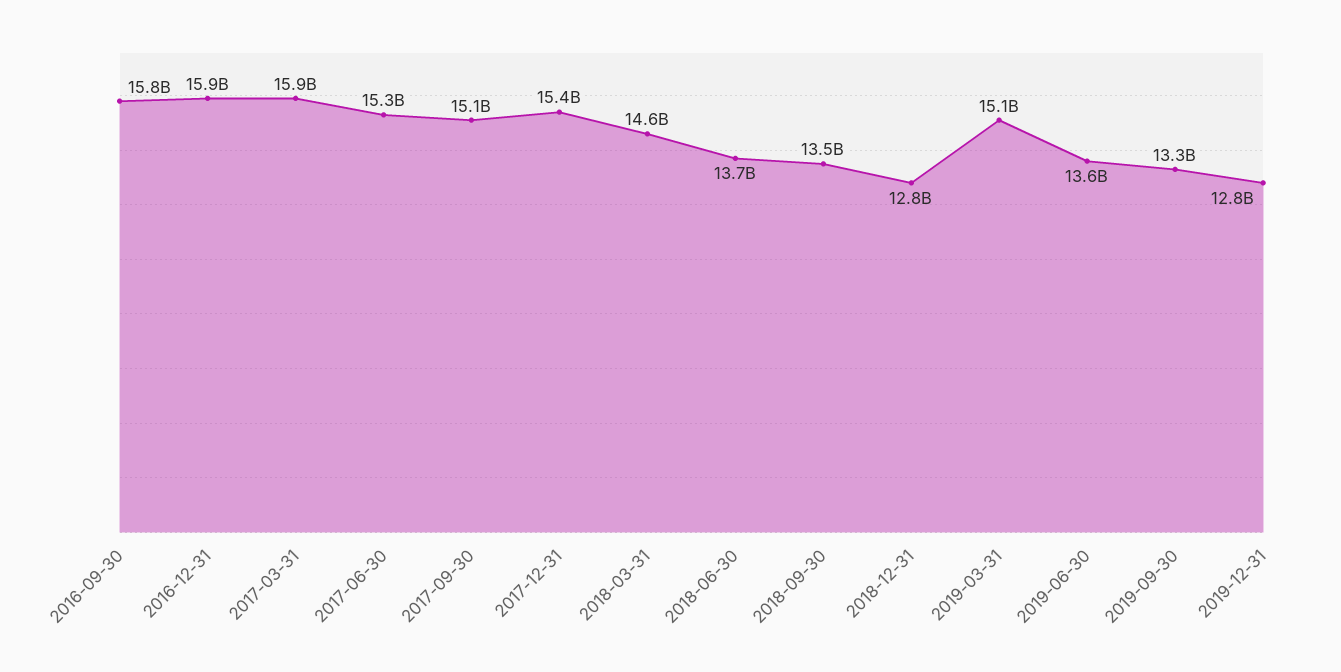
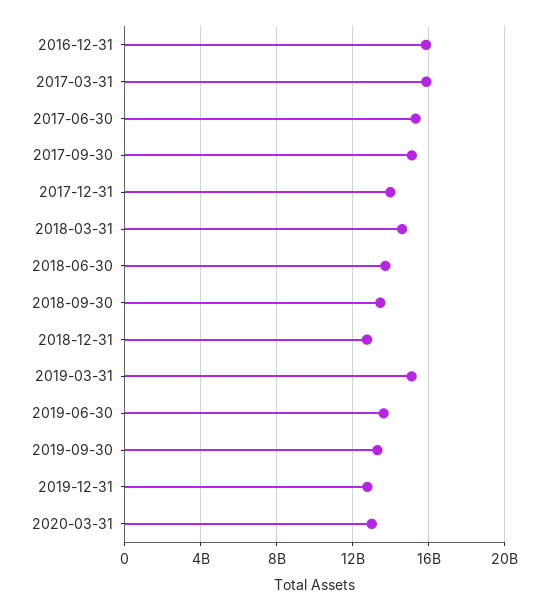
2016-09-30: 15800000000 -> none
2017-12-31: 15400000000 -> 14000000000
2020-03-31: none -> 13000000000

